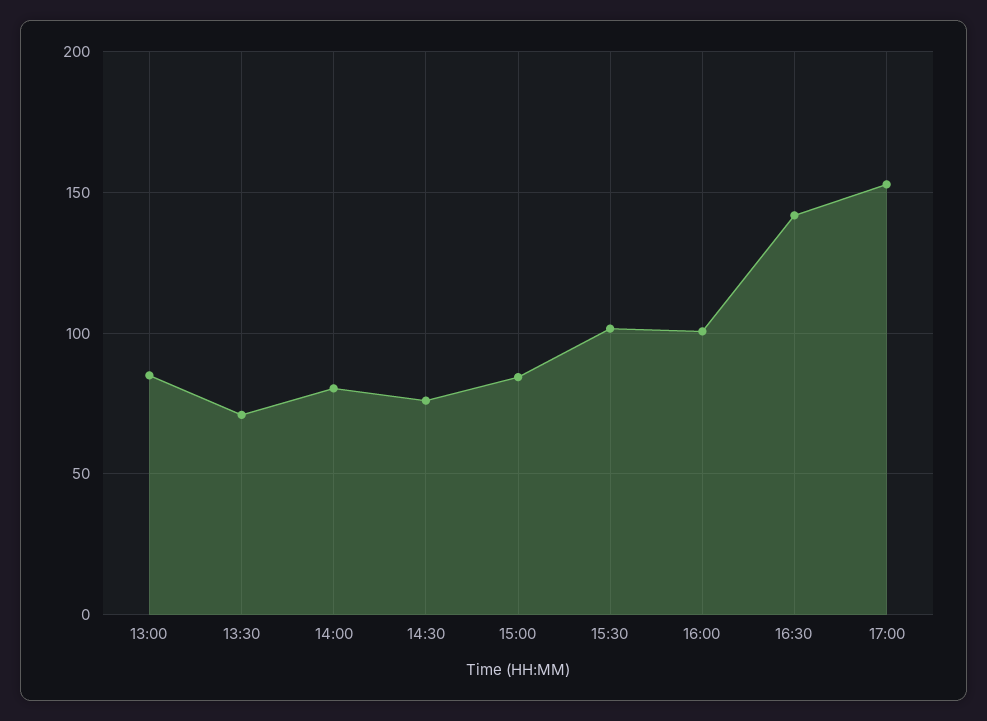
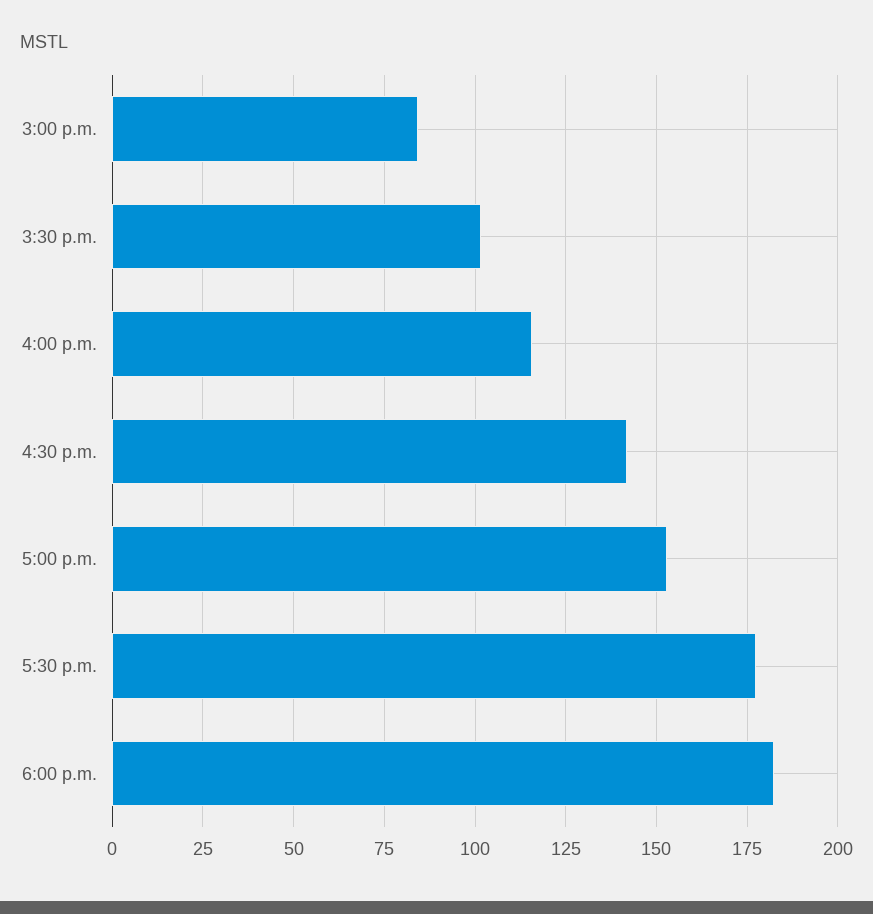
13:00: 85 -> none
13:30: 70 -> none
14:00: 80 -> none
14:30: 75 -> none
16:00: 100 -> 115
5:30 p.m.: none -> 177.5
6:00 p.m.: none -> 182.5

